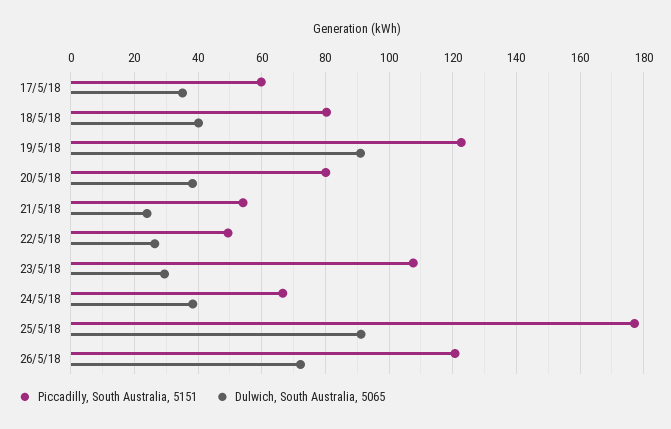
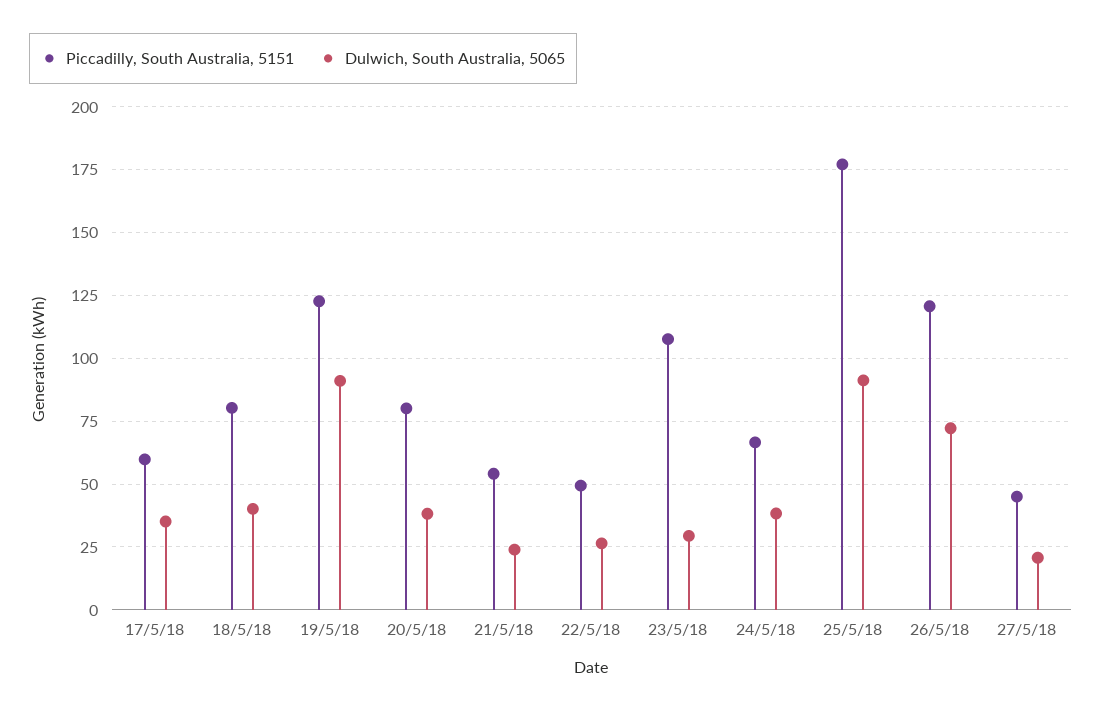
Piccadilly, South Australia, 5151, 27/5/18: none -> 45
Dulwich, South Australia, 5065, 27/5/18: none -> 20

